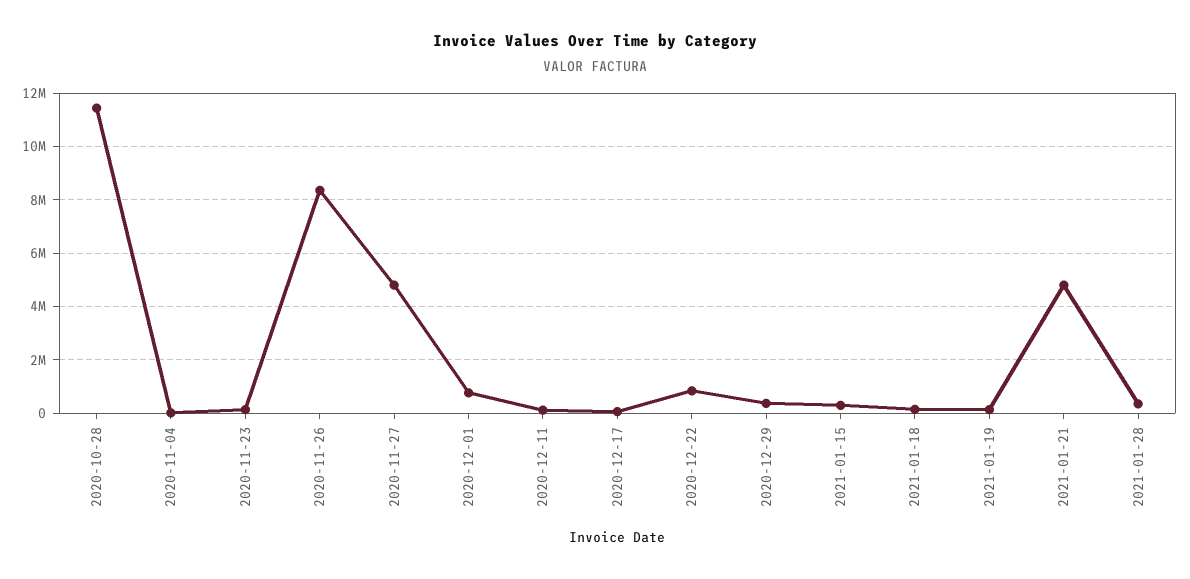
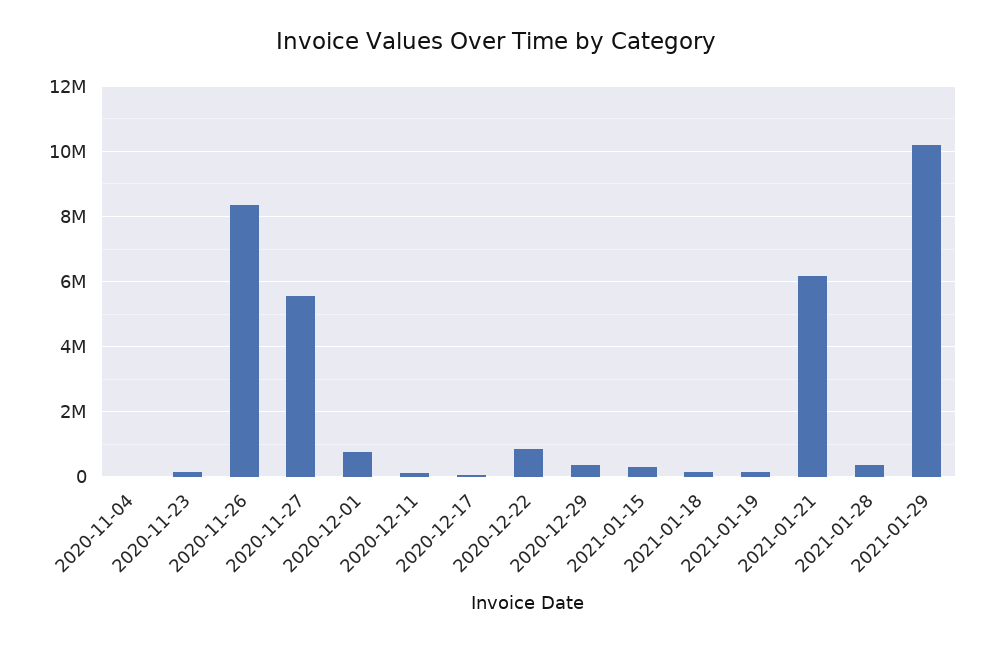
2020-10-28: 11500000 -> none
2020-11-27: 4750000 -> 5600000
2021-01-21: 4750000 -> 6200000
2021-01-29: none -> 10200000

